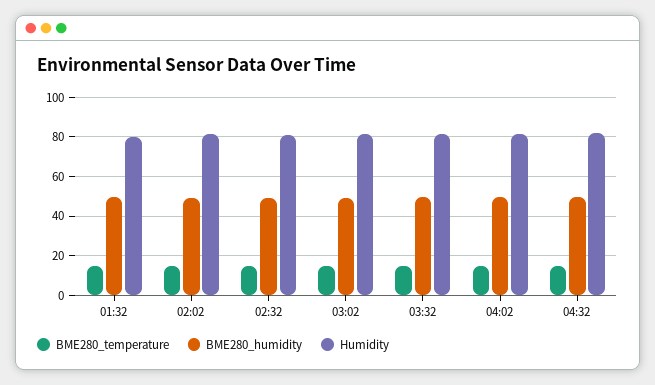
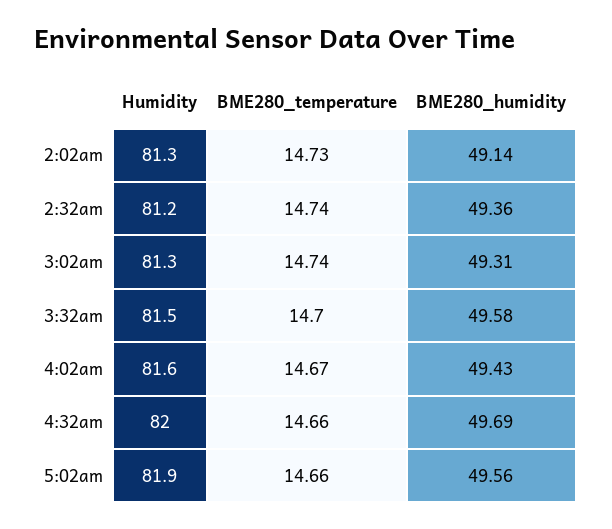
BME280_temperature, 01:32: 15 -> none
BME280_humidity, 01:32: 50 -> none
Humidity, 01:32: 80 -> none
Humidity, 5:02am: none -> 81.9
BME280_temperature, 5:02am: none -> 14.66
BME280_humidity, 5:02am: none -> 49.56

